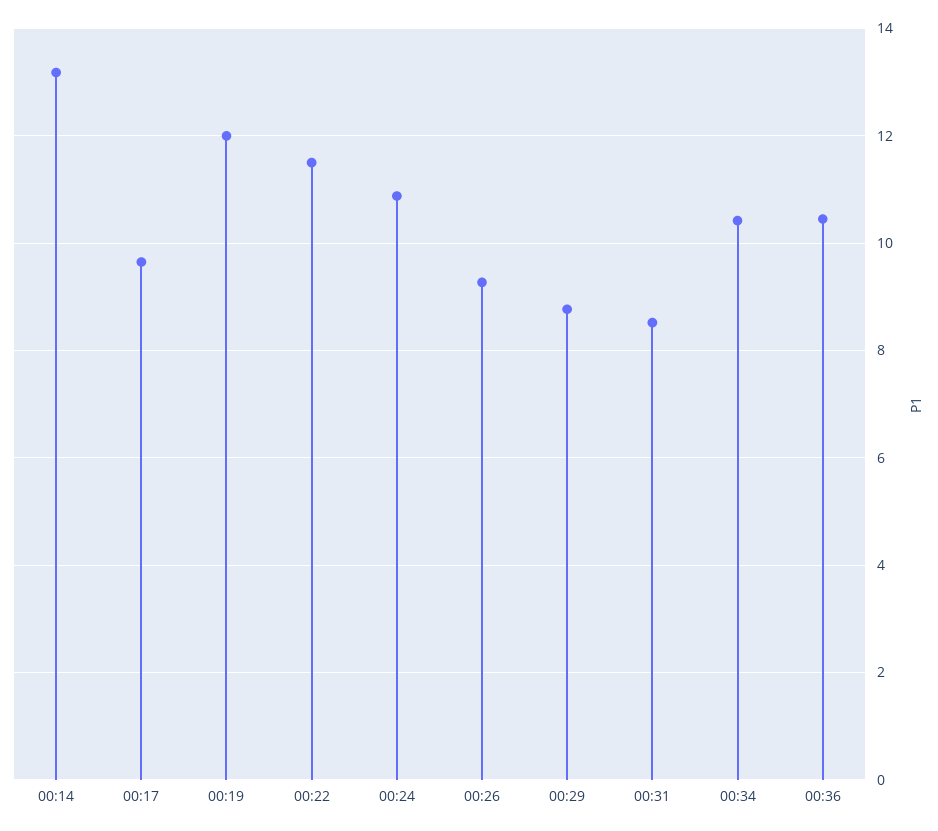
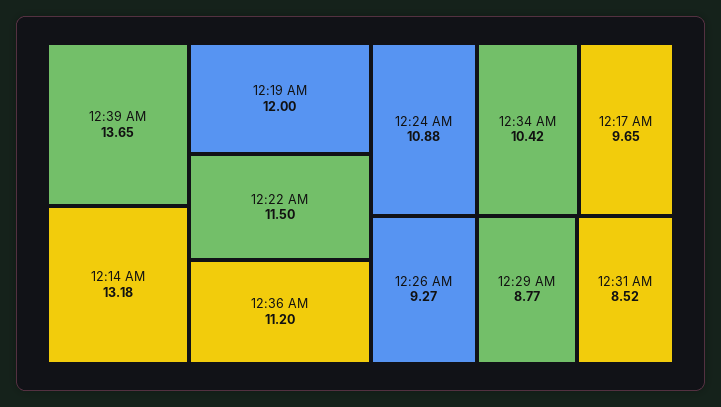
00:36: 10.4 -> 11.2
12:39 AM: none -> 13.65

